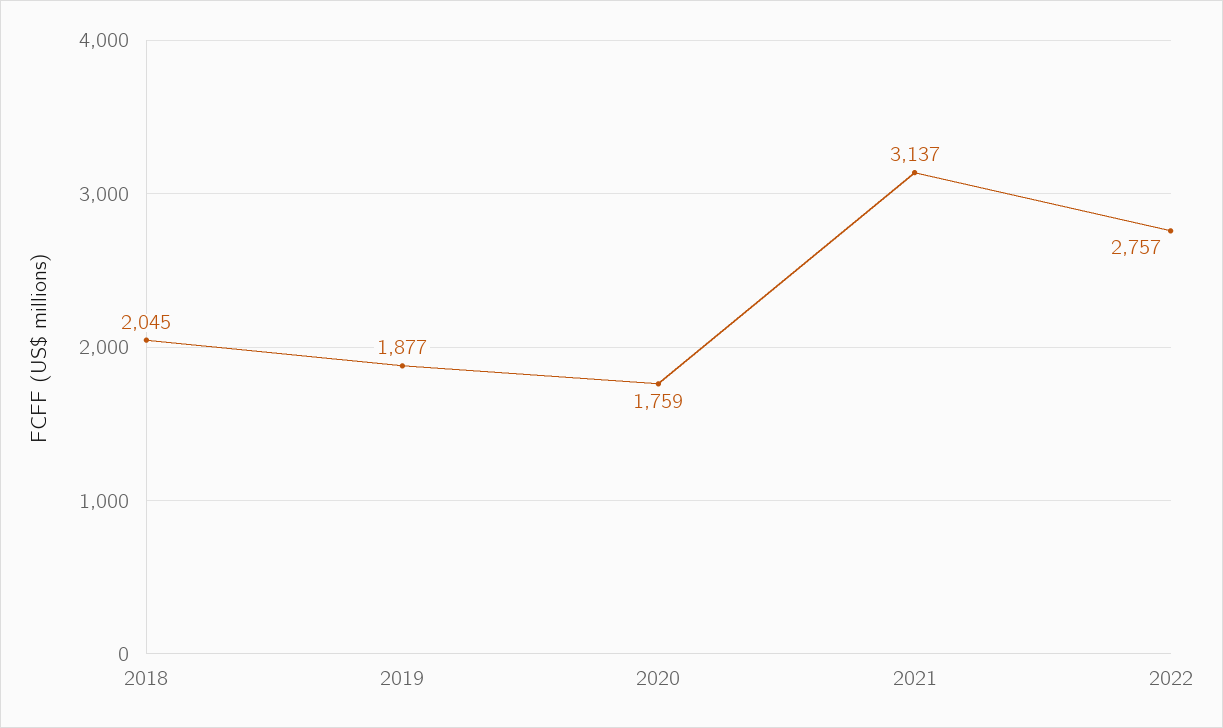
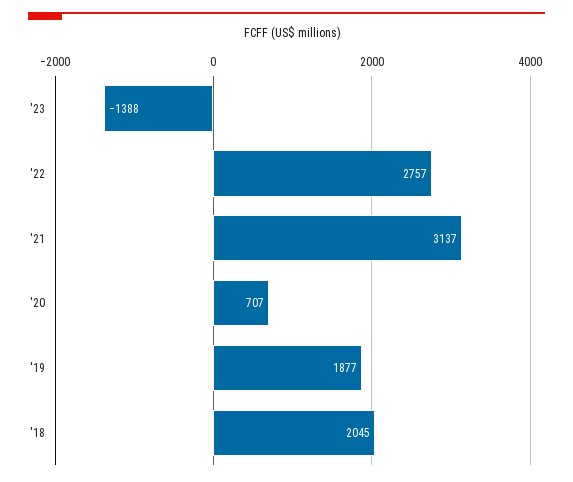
2020: 1759 -> 707
'23: none -> -1388

